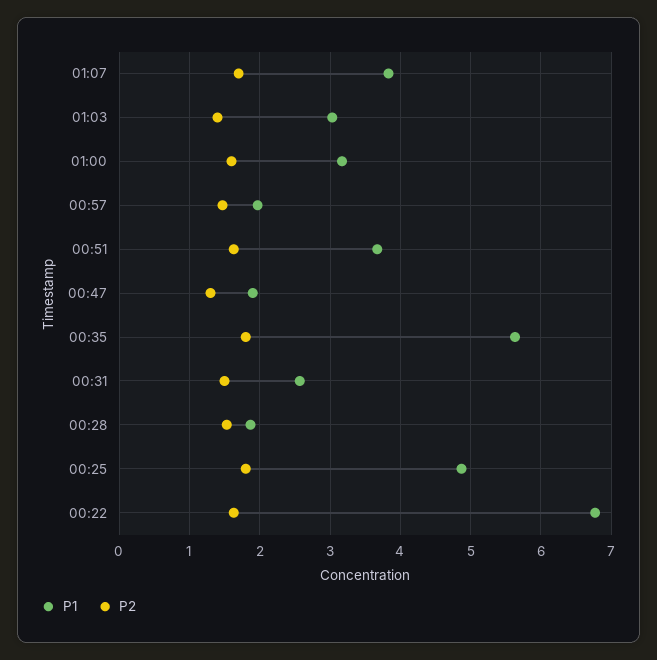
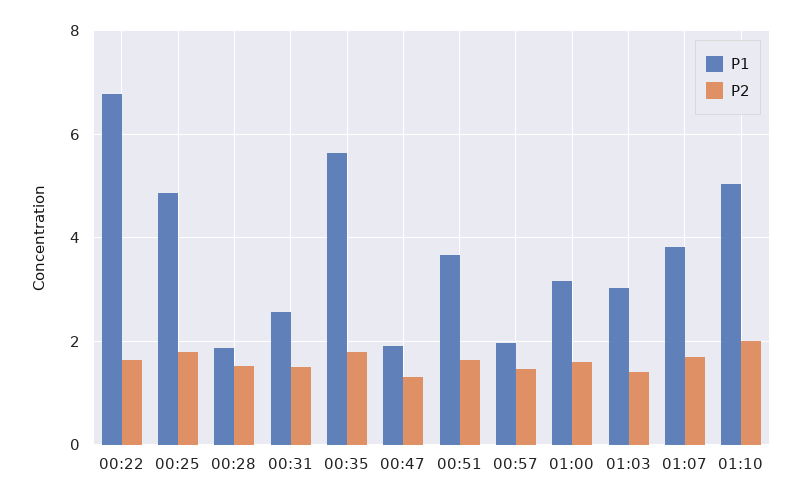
P1, 01:10: none -> 5
P2, 01:10: none -> 2

